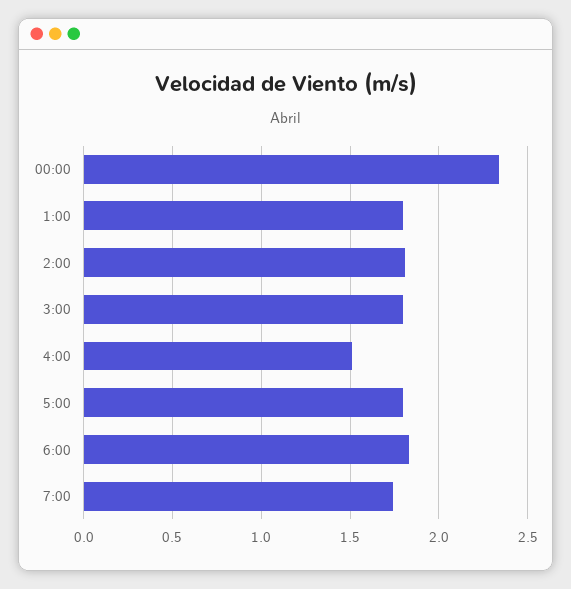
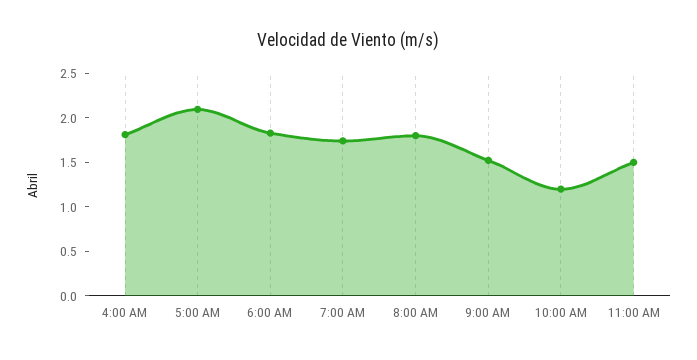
00:00: 2.35 -> none
1:00: 1.8 -> none
2:00: 1.8 -> none
3:00: 1.8 -> none
4:00: 1.5 -> 1.8
5:00: 1.8 -> 2.1
8:00 AM: none -> 1.8
9:00 AM: none -> 1.5
10:00 AM: none -> 1.2
11:00 AM: none -> 1.5

